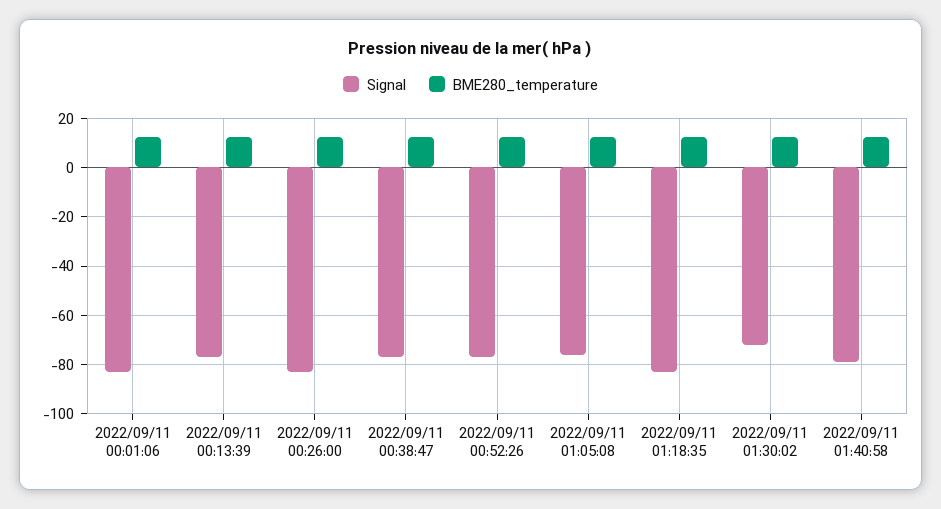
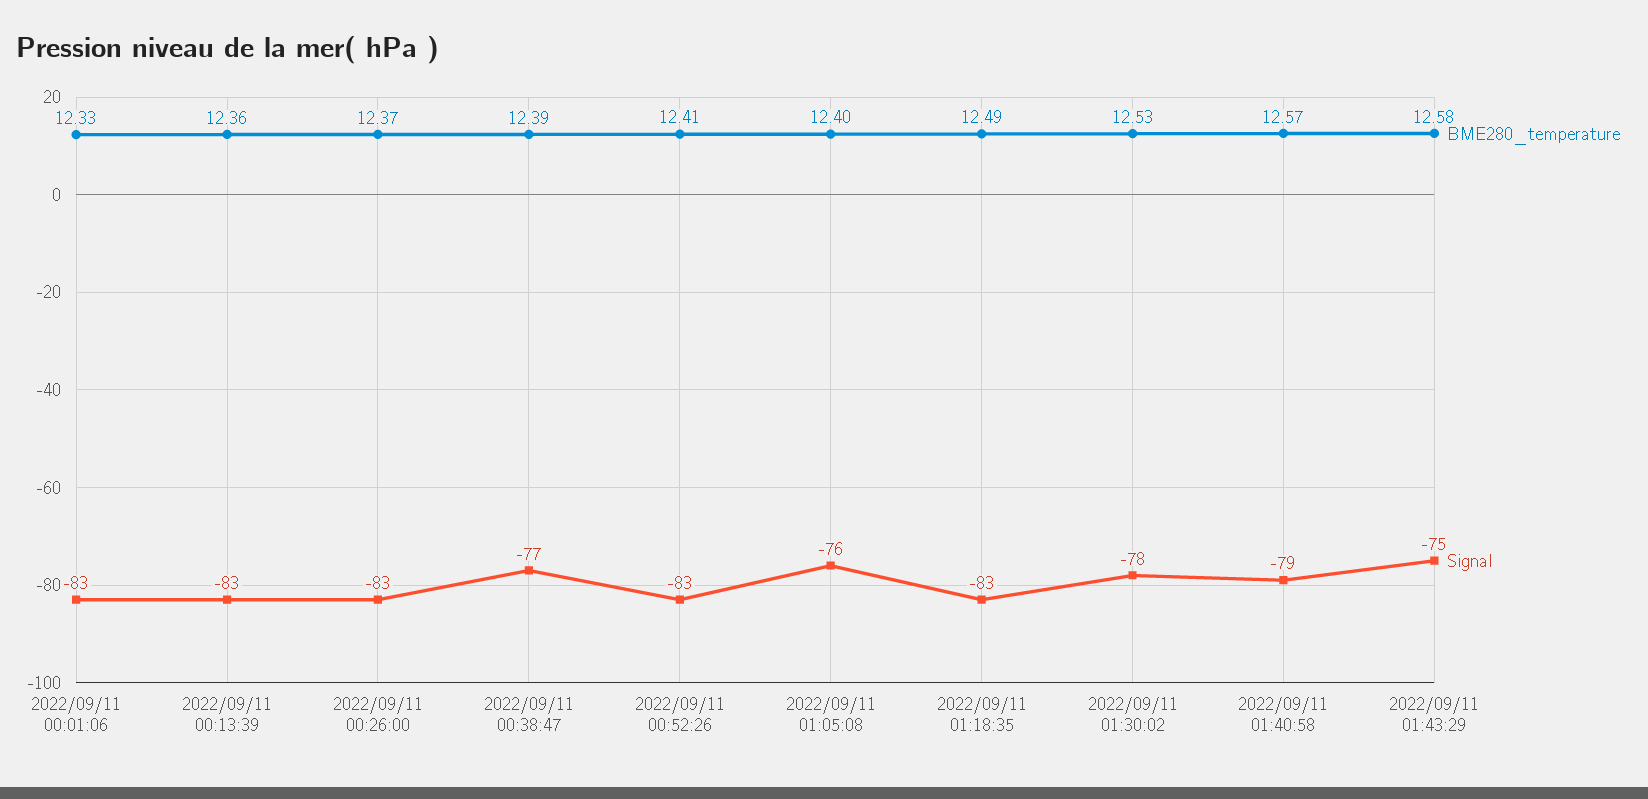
Signal, 2022/09/11 00:13:39: -77.5 -> -83
Signal, 2022/09/11 00:52:26: -77.5 -> -83
Signal, 2022/09/11 01:30:02: -72.5 -> -78
BME280_temperature, 2022/09/11 01:43:29: none -> 12.58
Signal, 2022/09/11 01:43:29: none -> -75

